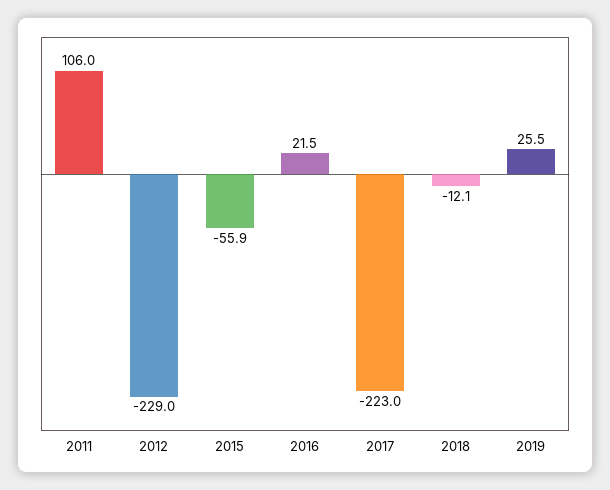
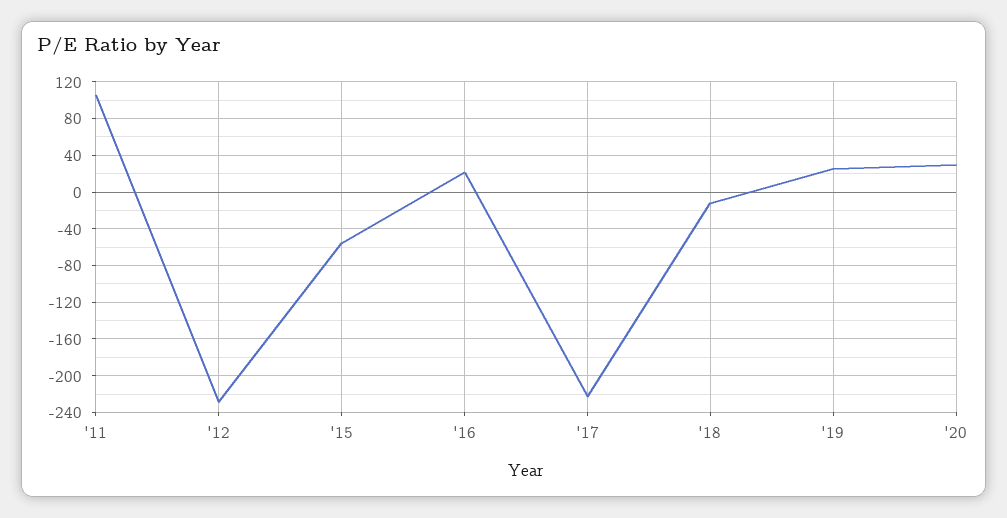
'20: none -> 30

